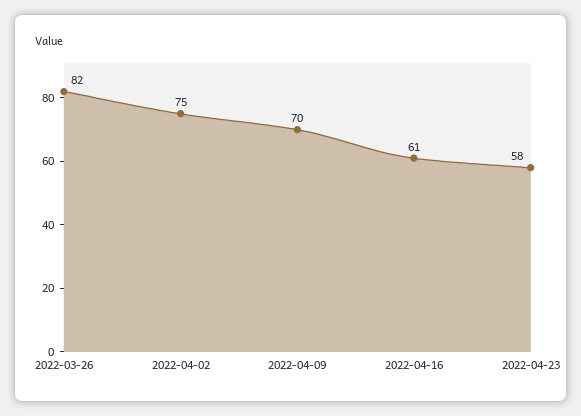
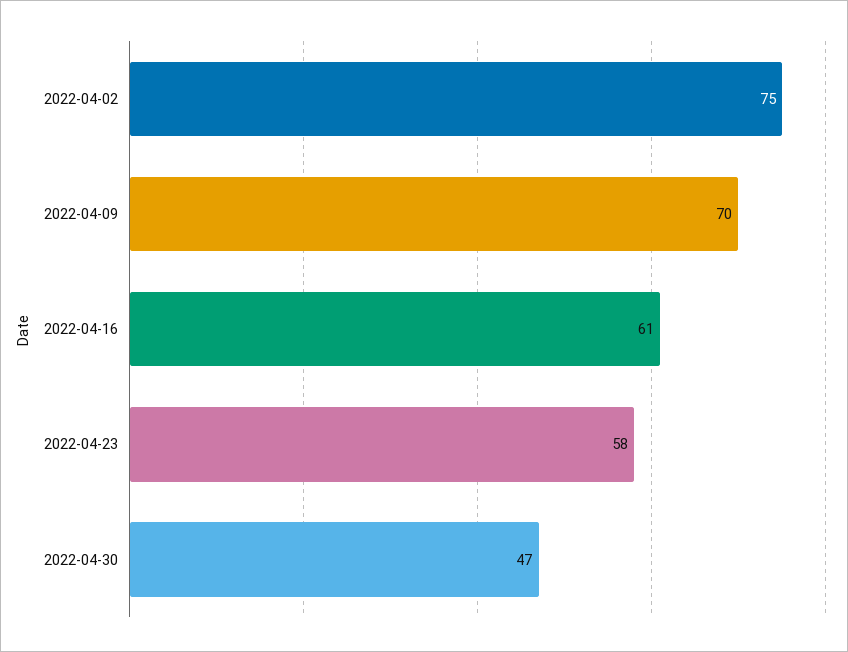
2022-03-26: 82 -> none
2022-04-30: none -> 47

